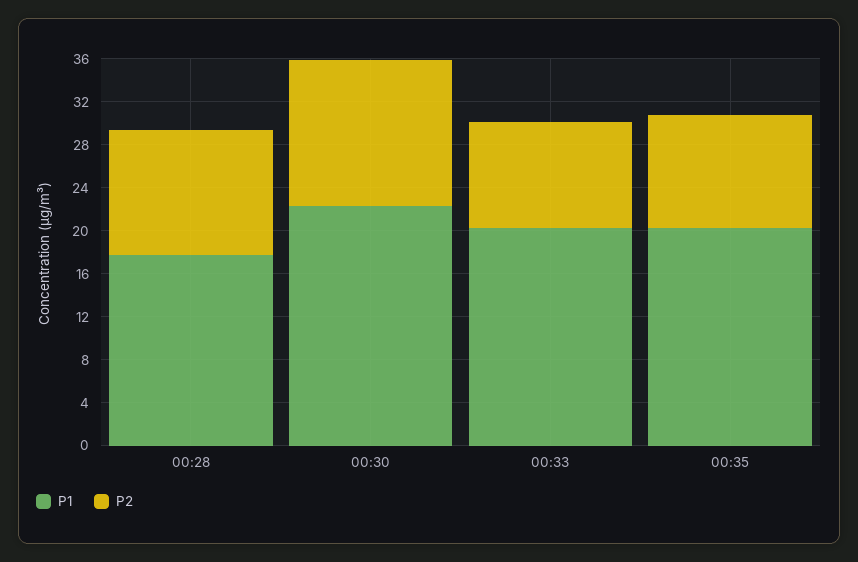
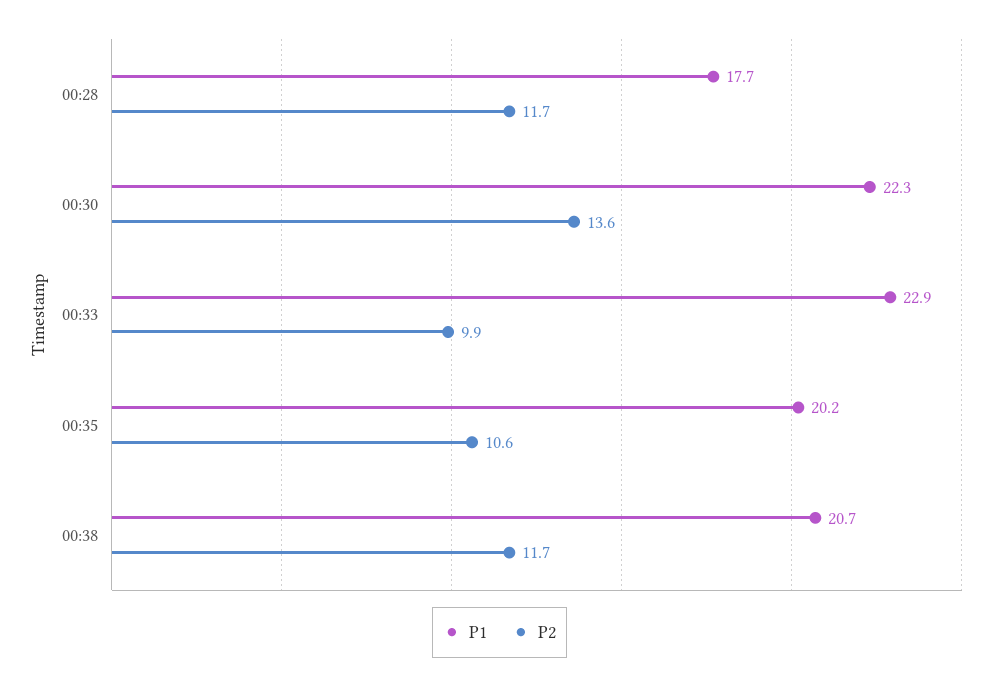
P1, 00:33: 20 -> 22.9
P1, 00:38: none -> 20.7
P2, 00:38: none -> 11.7

